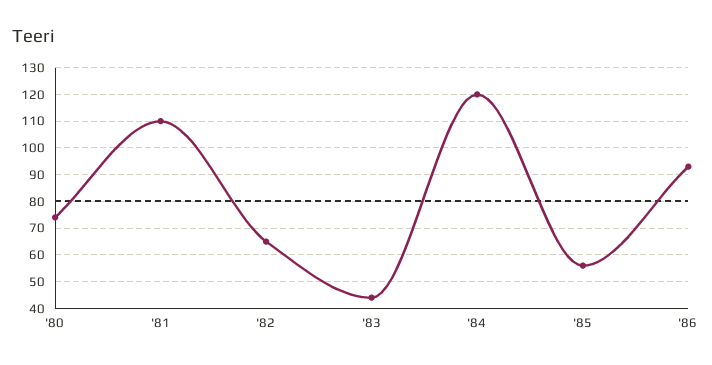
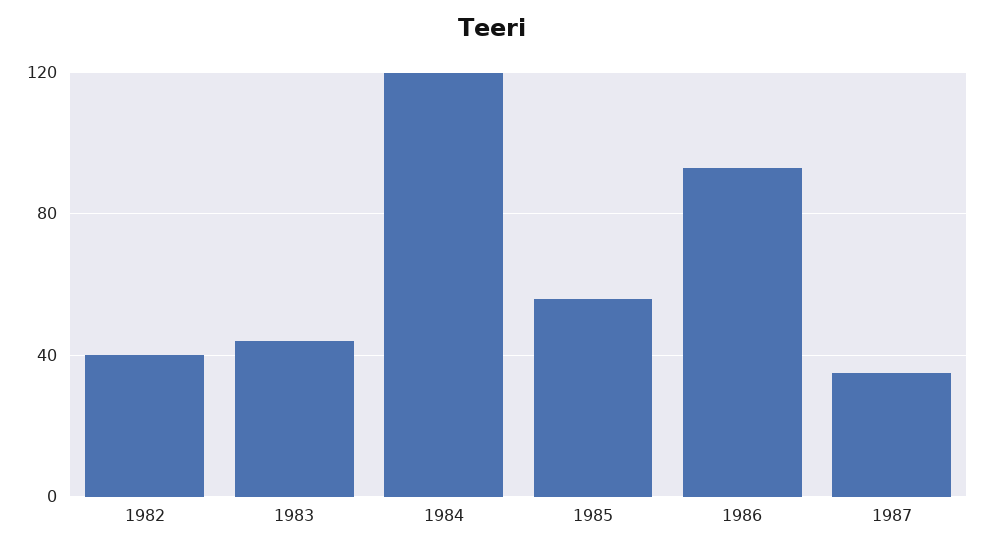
'80: 75 -> none
'81: 110 -> none
'82: 65 -> 40
1987: none -> 35

